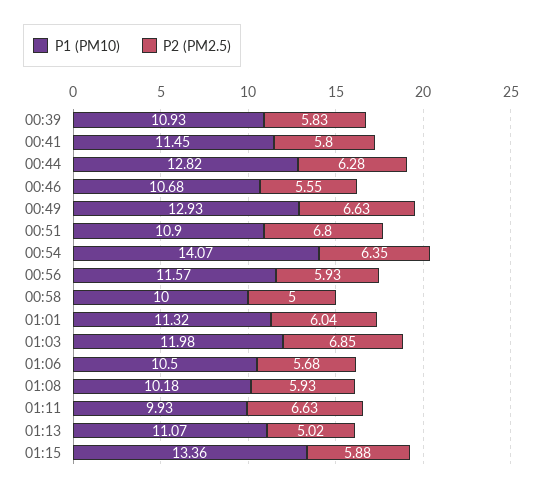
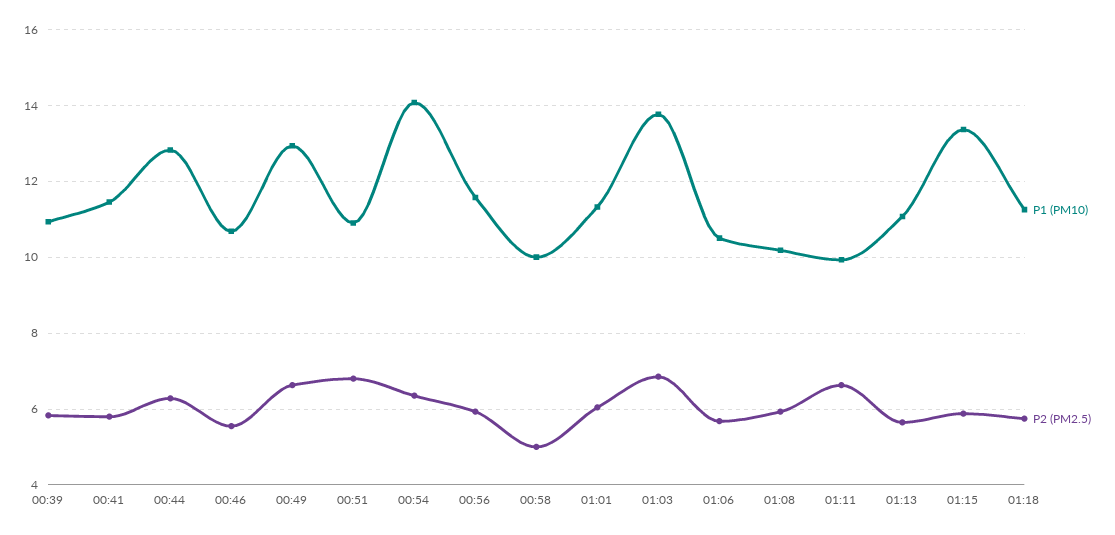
P1 (PM10), 01:03: 11.98 -> 13.8
P2 (PM2.5), 01:13: 5.02 -> 5.6
P1 (PM10), 01:18: none -> 11.2
P2 (PM2.5), 01:18: none -> 5.8

